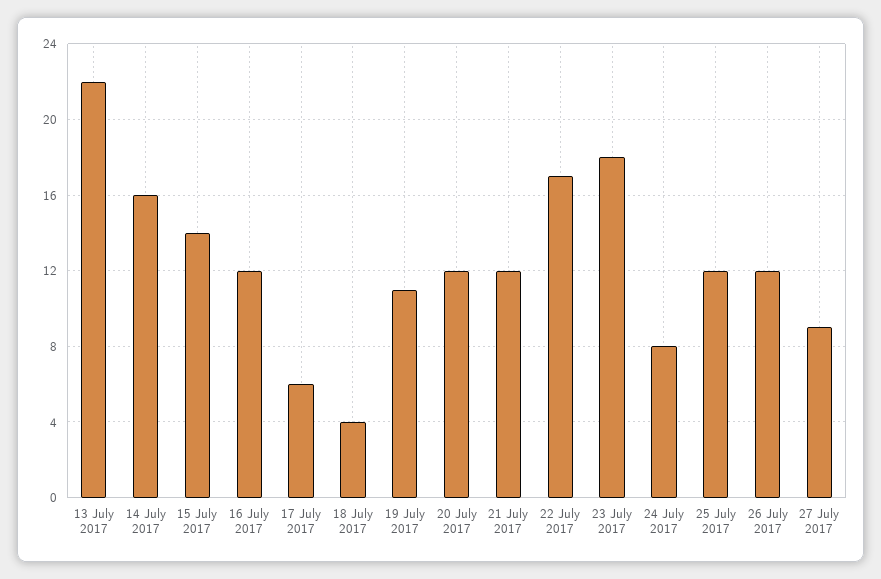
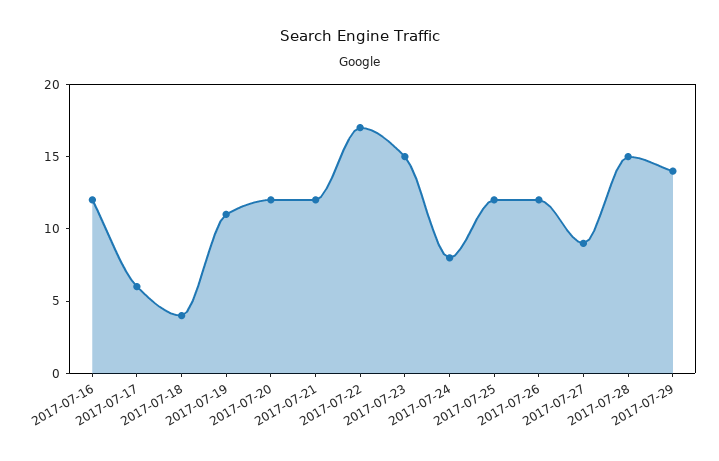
13 July 2017: 22 -> none
14 July 2017: 16 -> none
15 July 2017: 14 -> none
23 July 2017: 18 -> 15
2017-07-28: none -> 15
2017-07-29: none -> 14

